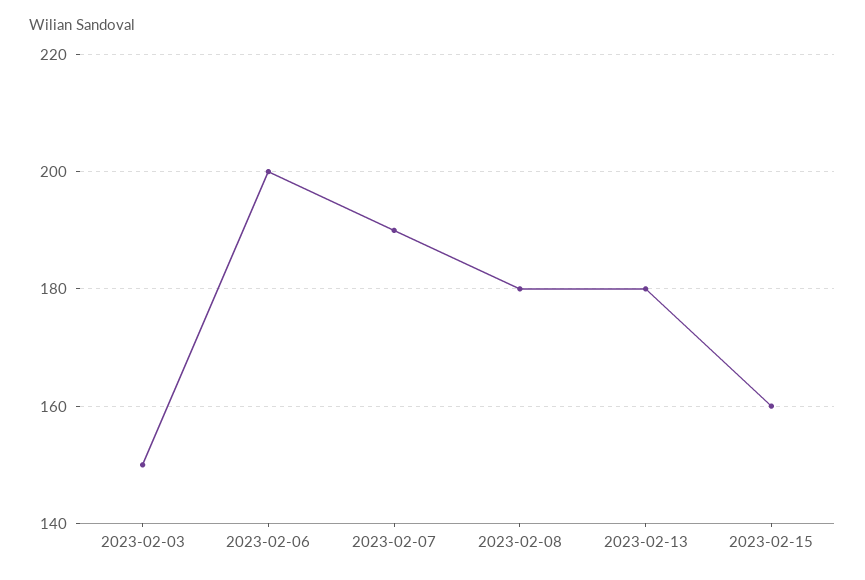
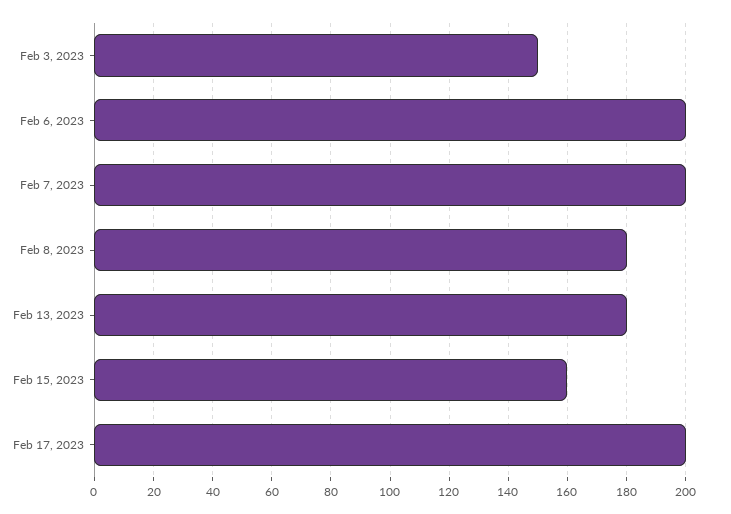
2023-02-07: 190 -> 200
Feb 17, 2023: none -> 200

